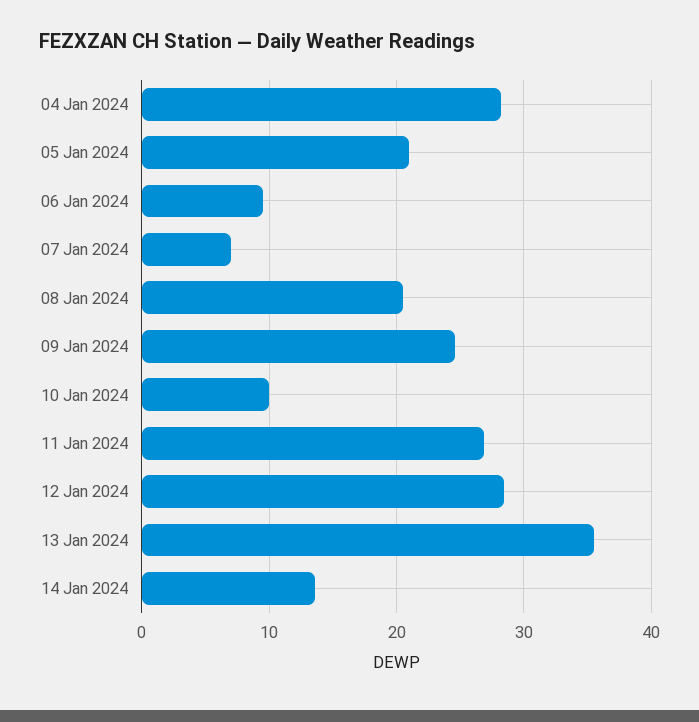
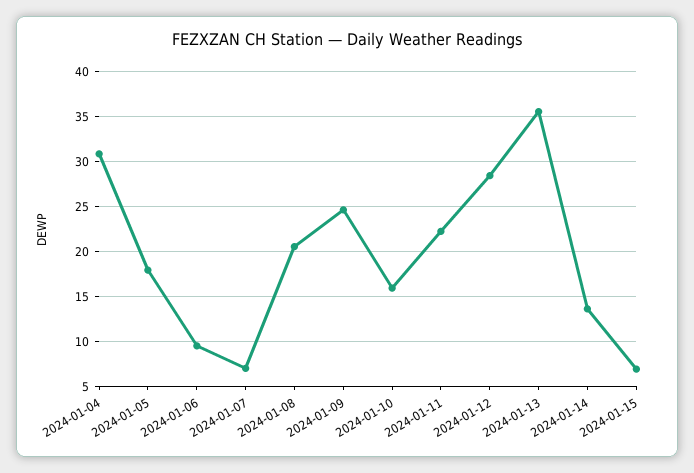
04 Jan 2024: 28 -> 31
05 Jan 2024: 21 -> 18
10 Jan 2024: 10 -> 16
11 Jan 2024: 27 -> 22
2024-01-15: none -> 7

